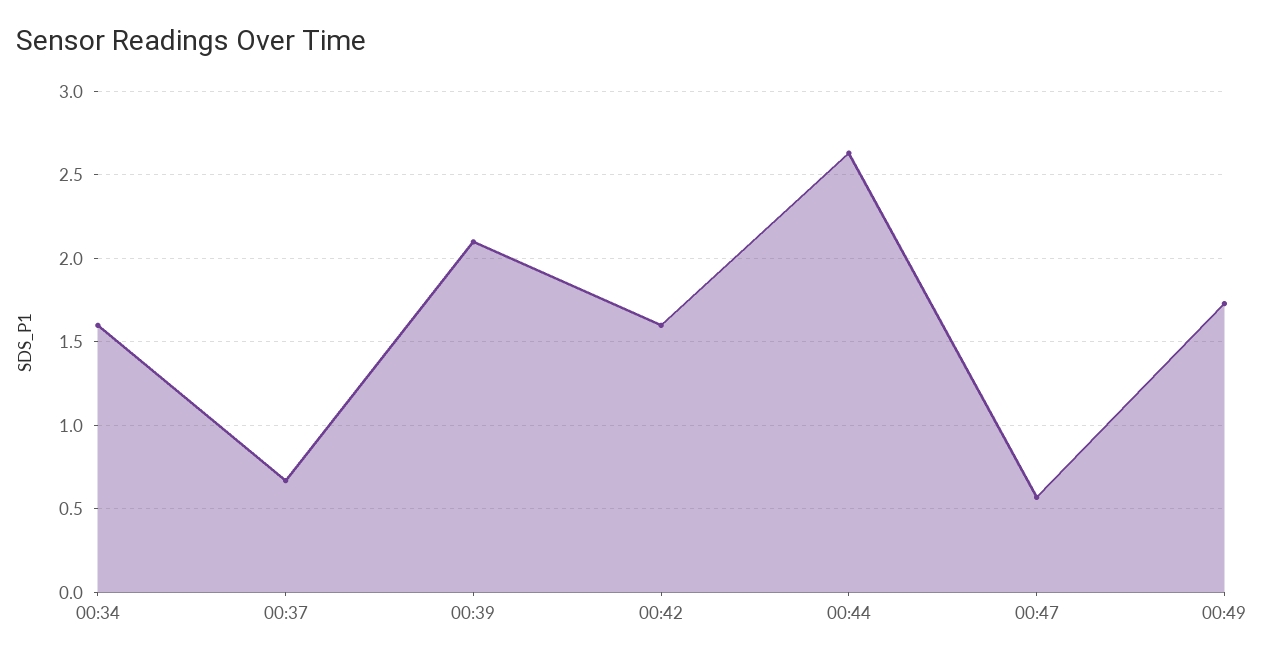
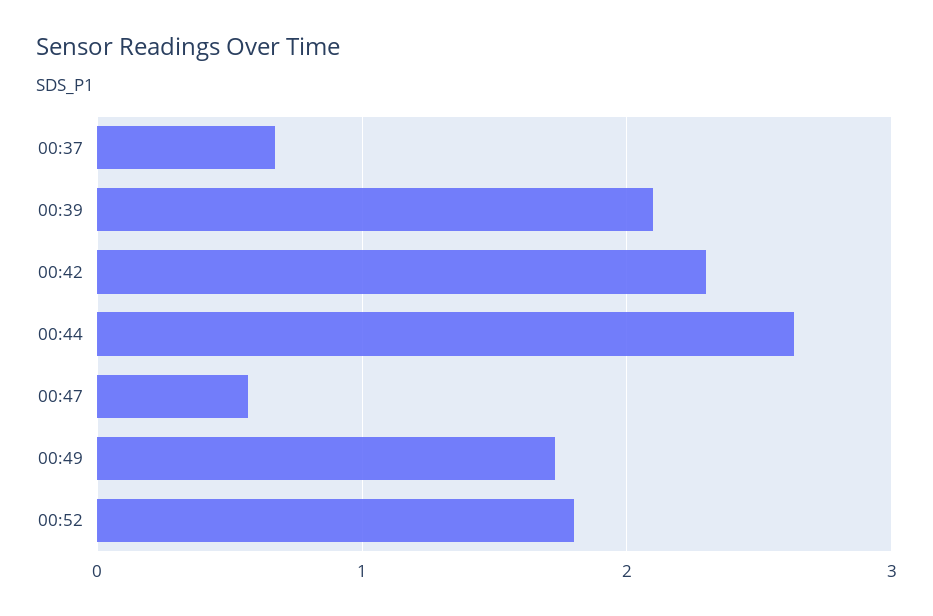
00:34: 1.6 -> none
00:42: 1.6 -> 2.3
00:52: none -> 1.8

